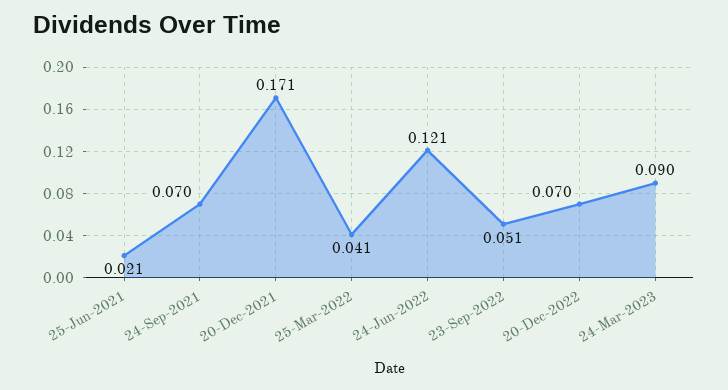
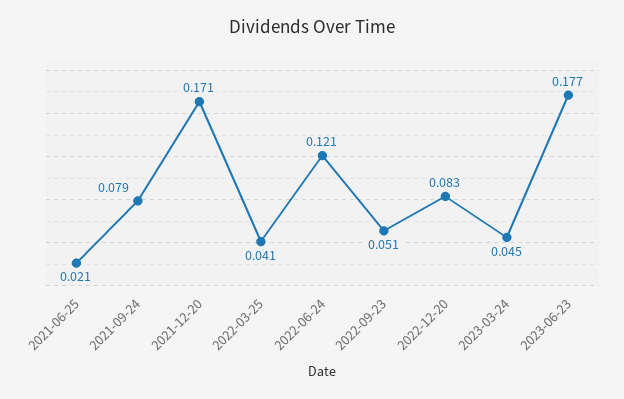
24-Sep-2021: 0.07 -> 0.079
20-Dec-2022: 0.07 -> 0.083
24-Mar-2023: 0.09 -> 0.045
2023-06-23: none -> 0.177

